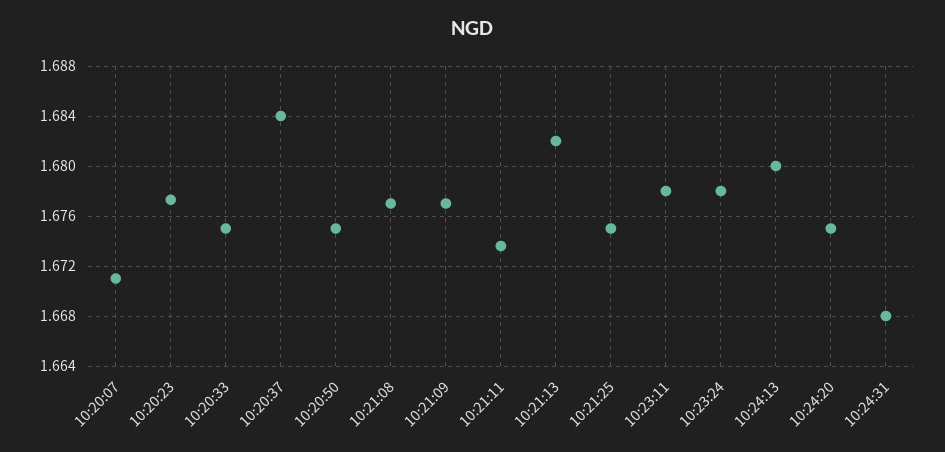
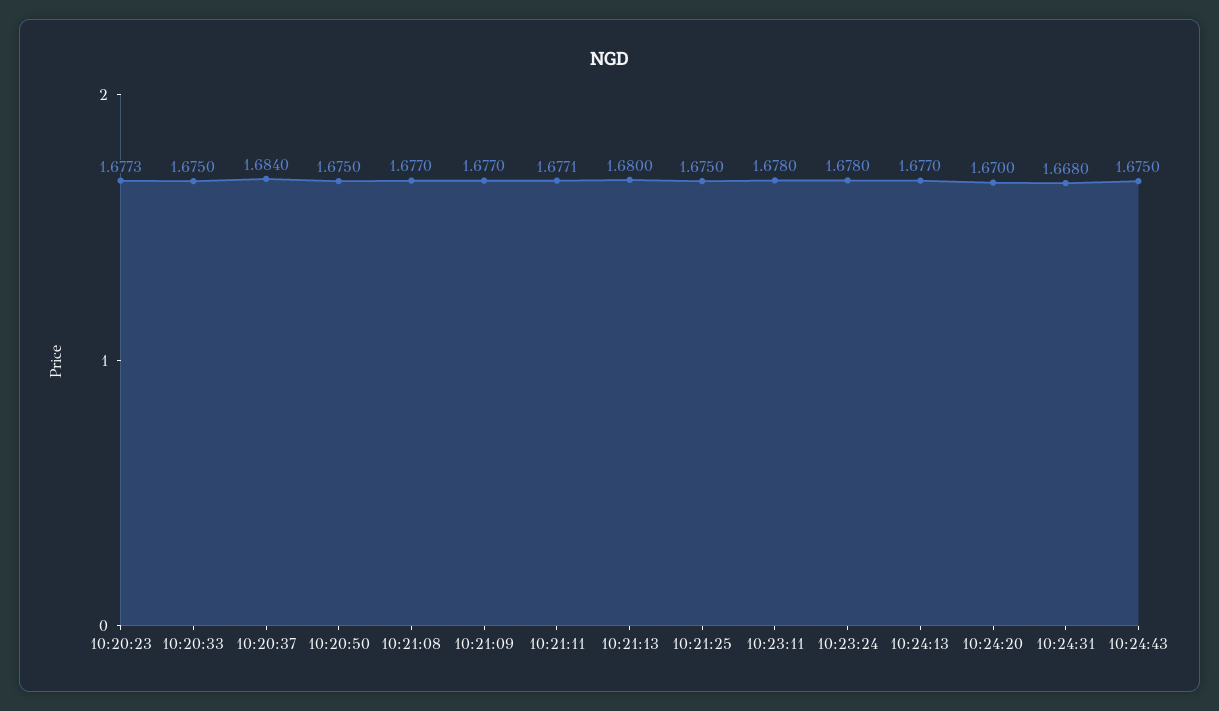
10:20:07: 1.671 -> none
10:21:11: 1.6735 -> 1.6771
10:21:13: 1.682 -> 1.68
10:24:13: 1.68 -> 1.677
10:24:20: 1.675 -> 1.67
10:24:43: none -> 1.675

